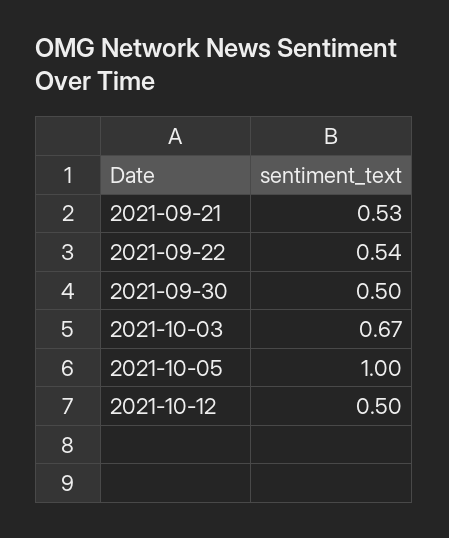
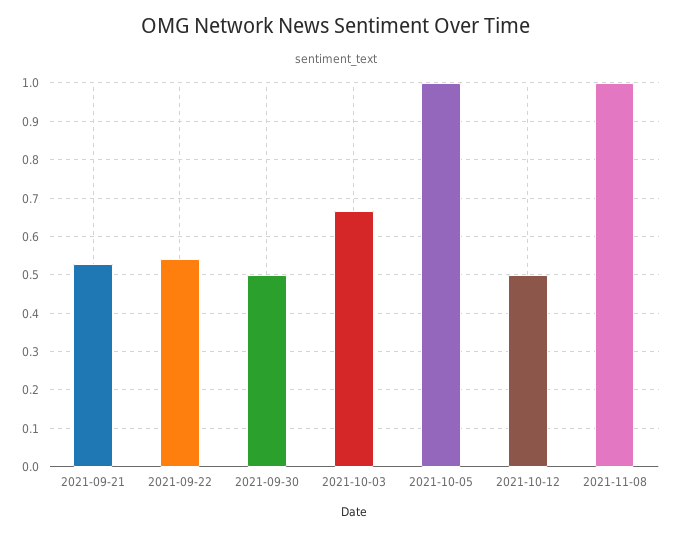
2021-11-08: none -> 1

